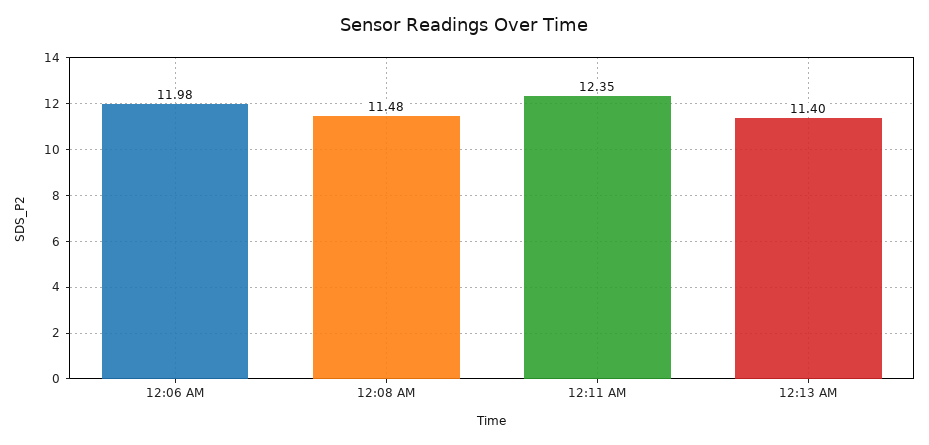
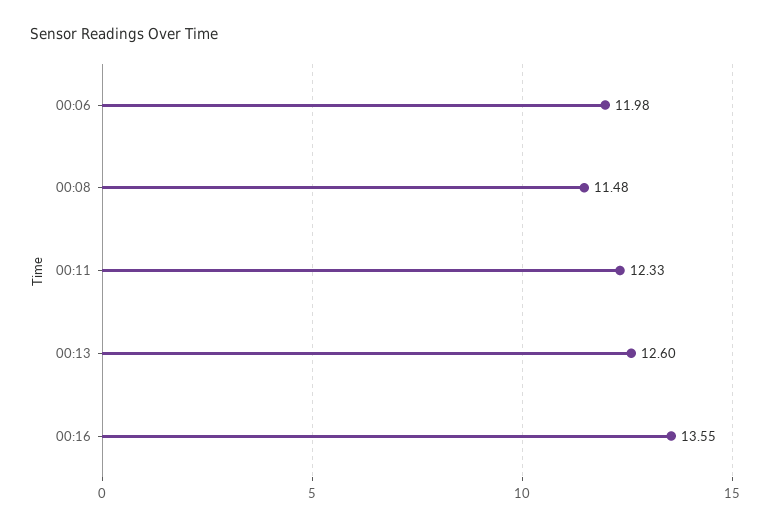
12:11 AM: 12.35 -> 12.33
12:13 AM: 11.4 -> 12.6
00:16: none -> 13.55

